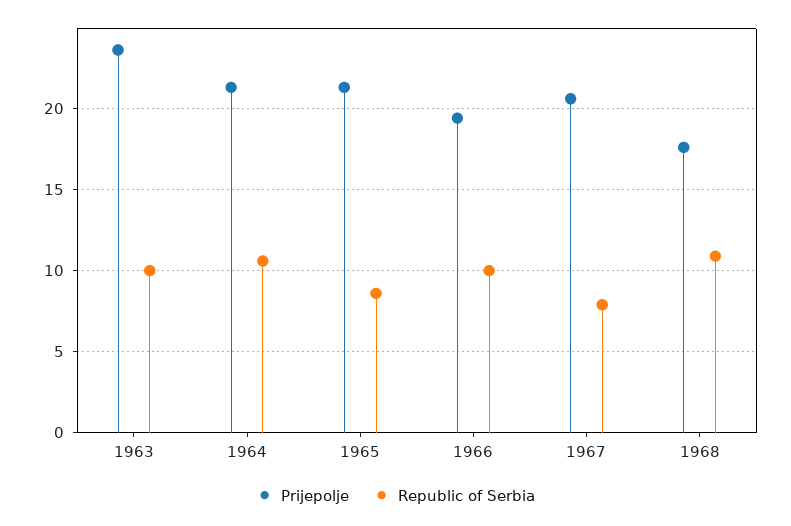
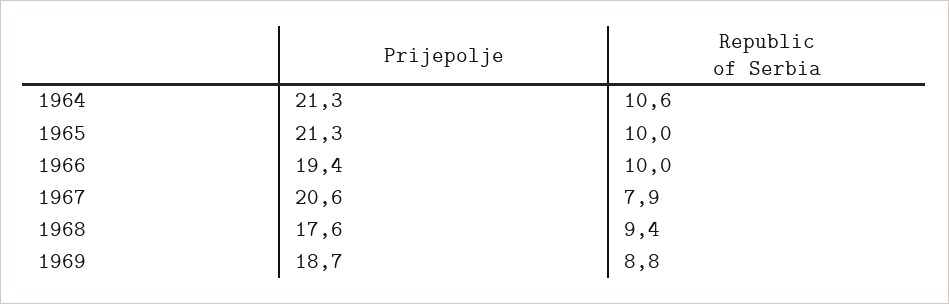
Prijepolje, 1963: 23.5 -> none
Republic of Serbia, 1963: 10 -> none
Republic of Serbia, 1965: 8.5 -> 10
Republic of Serbia, 1968: 11 -> 9.4
Prijepolje, 1969: none -> 18.7
Republic of Serbia, 1969: none -> 8.8

